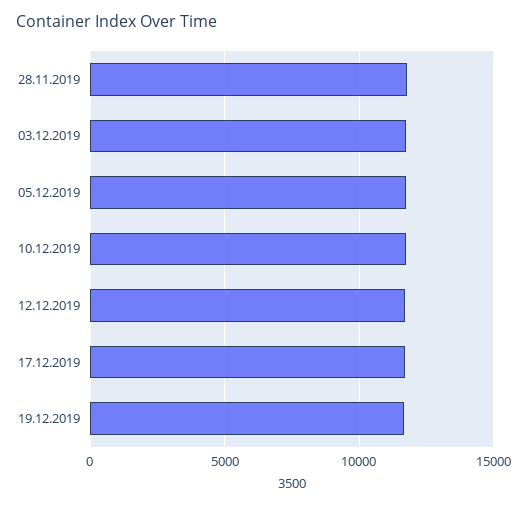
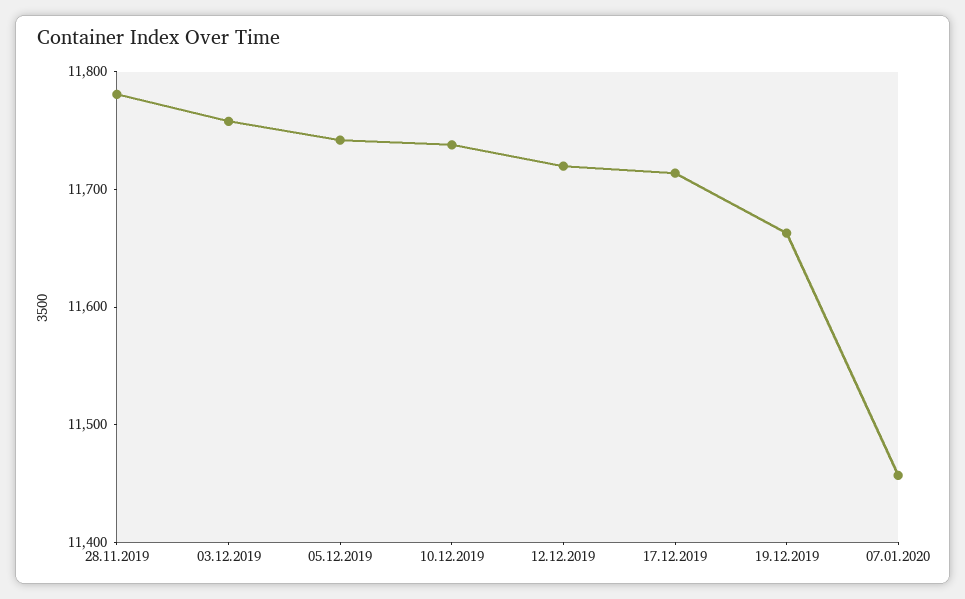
07.01.2020: none -> 11460

